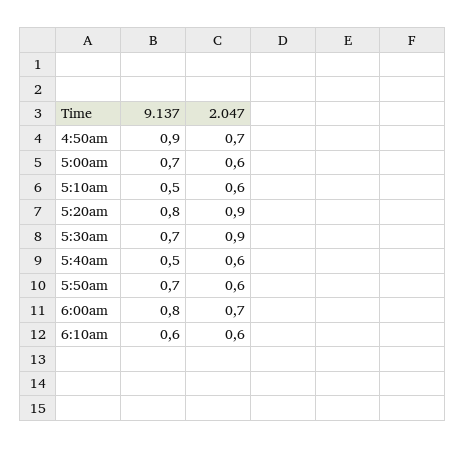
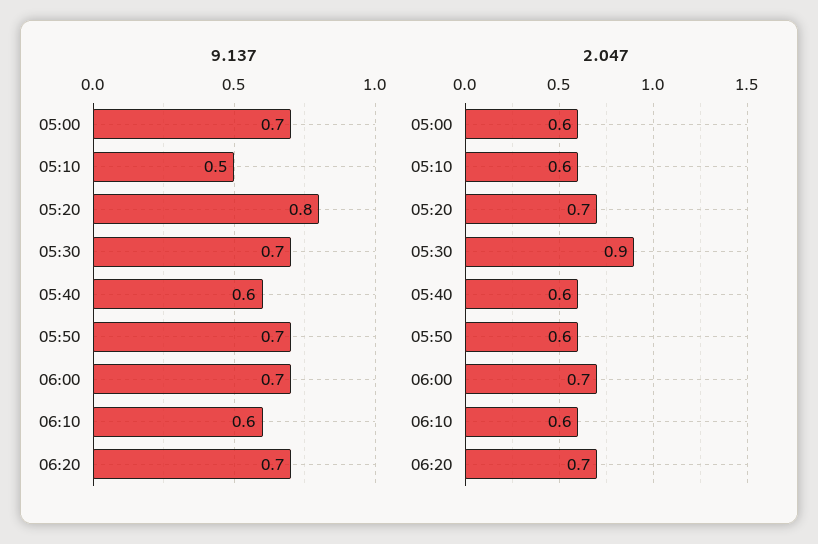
9.137, 4:50am: 0.9 -> none
2.047, 4:50am: 0.7 -> none
2.047, 5:20am: 0.9 -> 0.7
9.137, 5:40am: 0.5 -> 0.6
9.137, 6:00am: 0.8 -> 0.7
9.137, 06:20: none -> 0.7
2.047, 06:20: none -> 0.7

